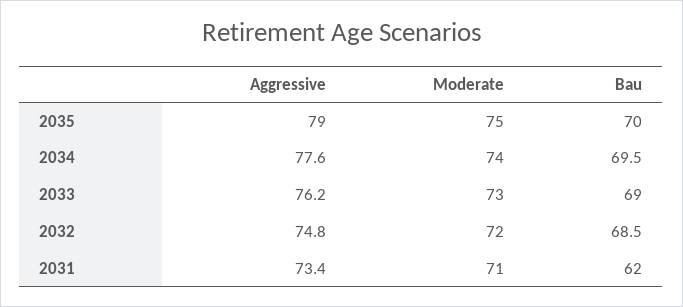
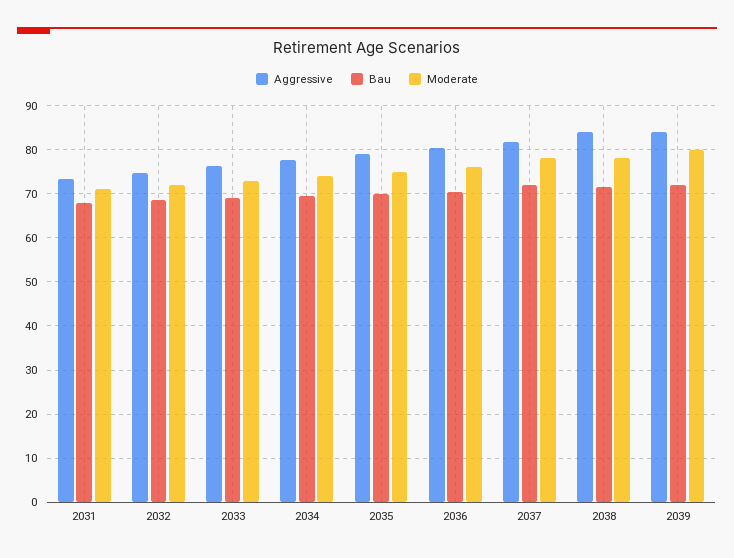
Bau, 2031: 62 -> 68
Aggressive, 2036: none -> 80
Bau, 2036: none -> 70
Moderate, 2036: none -> 76
Aggressive, 2037: none -> 82
Bau, 2037: none -> 72
Moderate, 2037: none -> 78
Aggressive, 2038: none -> 84
Bau, 2038: none -> 72
Moderate, 2038: none -> 78
Aggressive, 2039: none -> 84
Bau, 2039: none -> 72
Moderate, 2039: none -> 80

